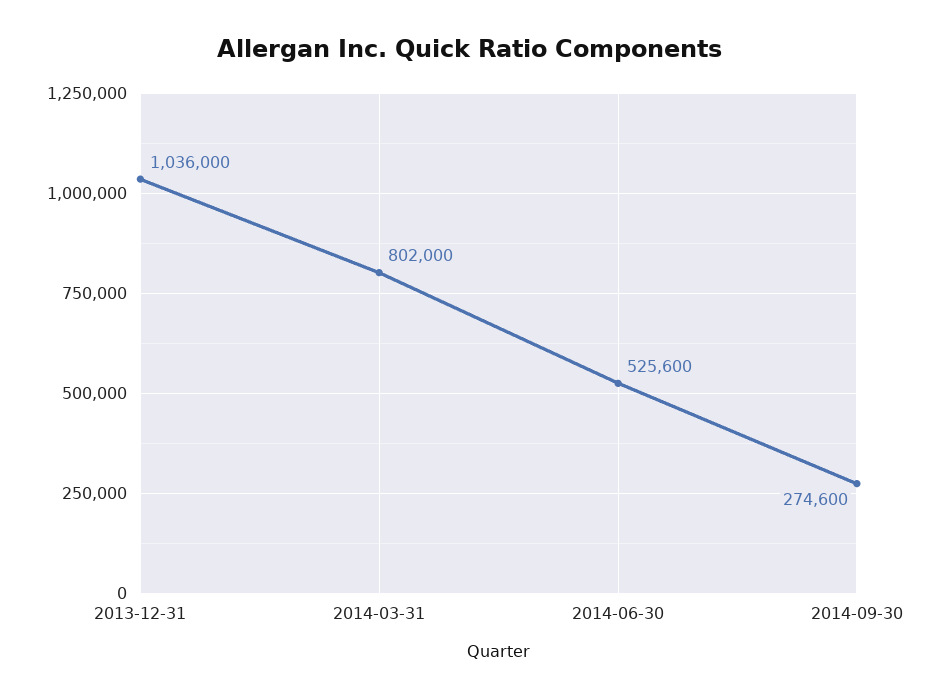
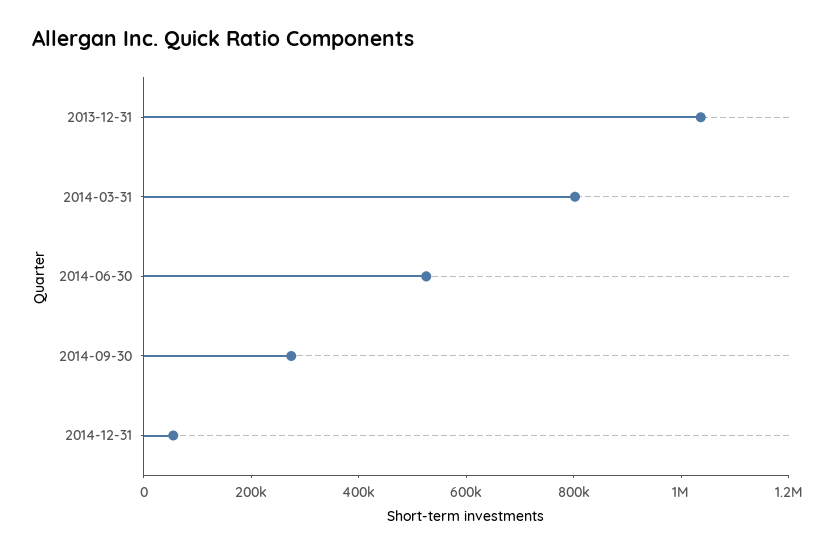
2014-12-31: none -> 50000

